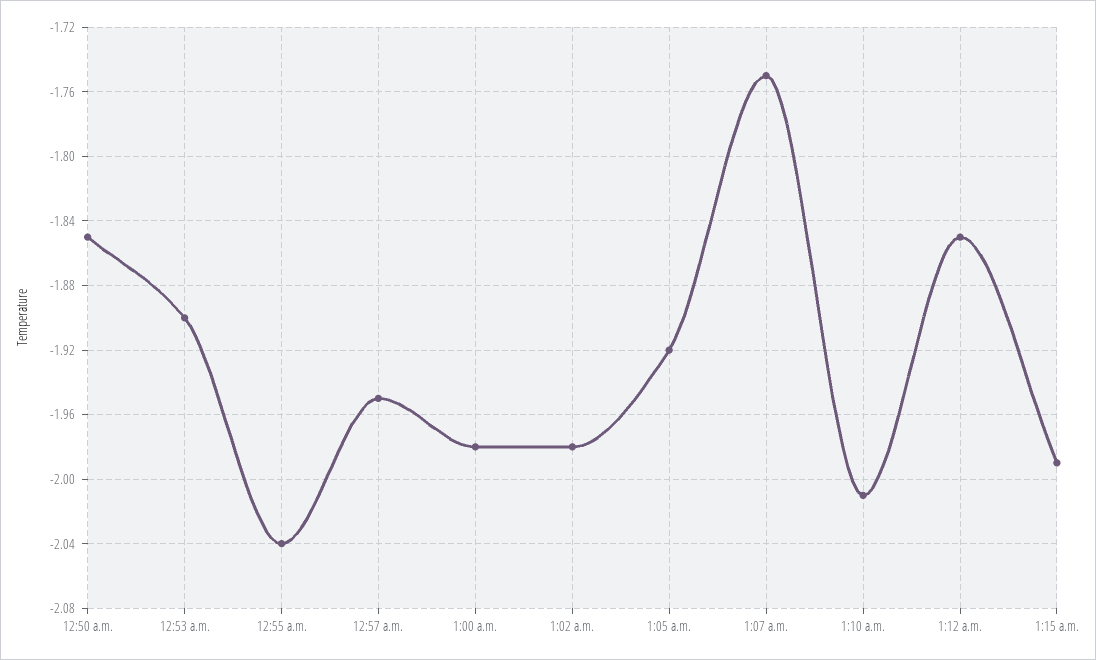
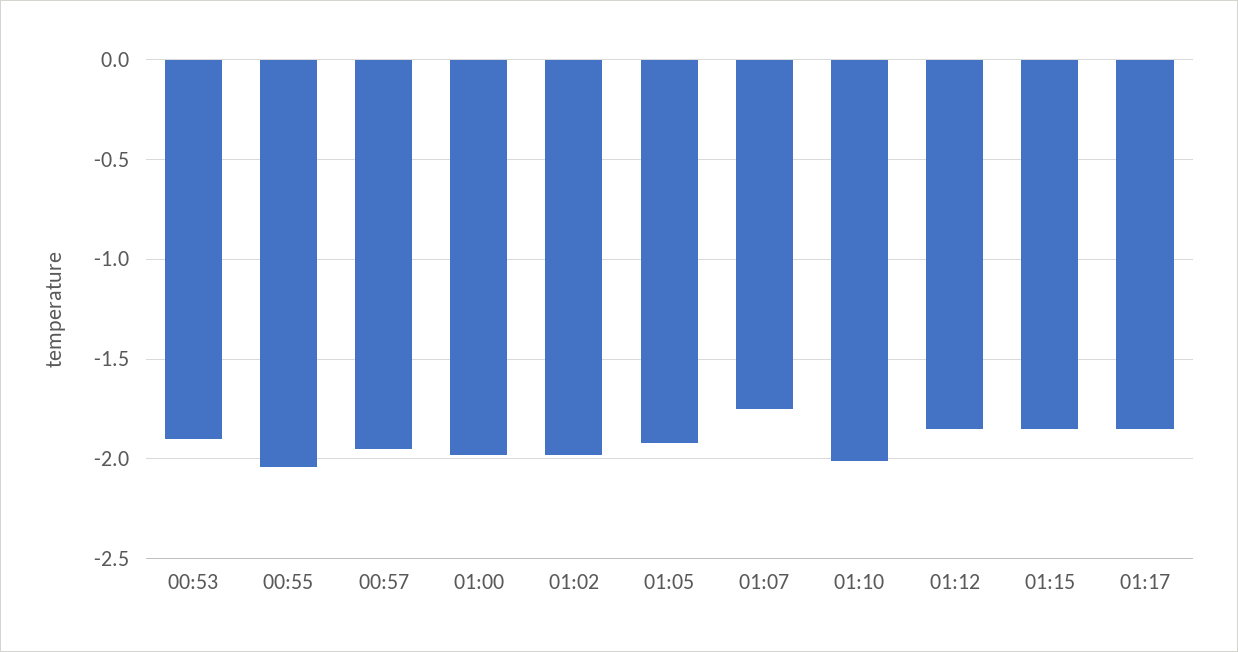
12:50 a.m.: -1.85 -> none
1:15 a.m.: -1.99 -> -1.85
01:17: none -> -1.85

